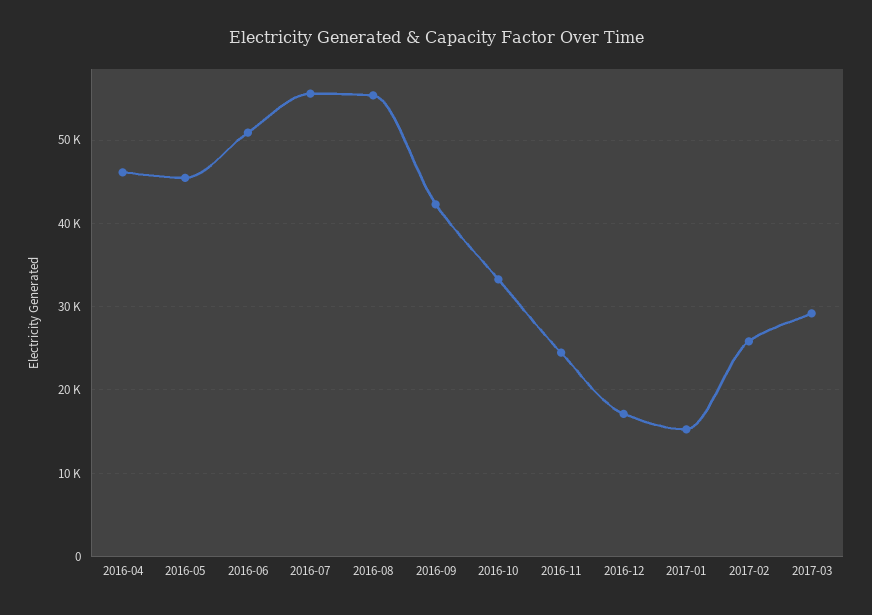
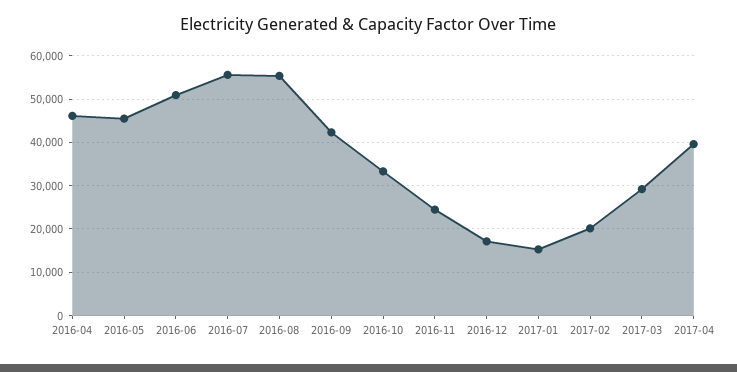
2017-02: 26000 -> 20000
2017-04: none -> 40000

